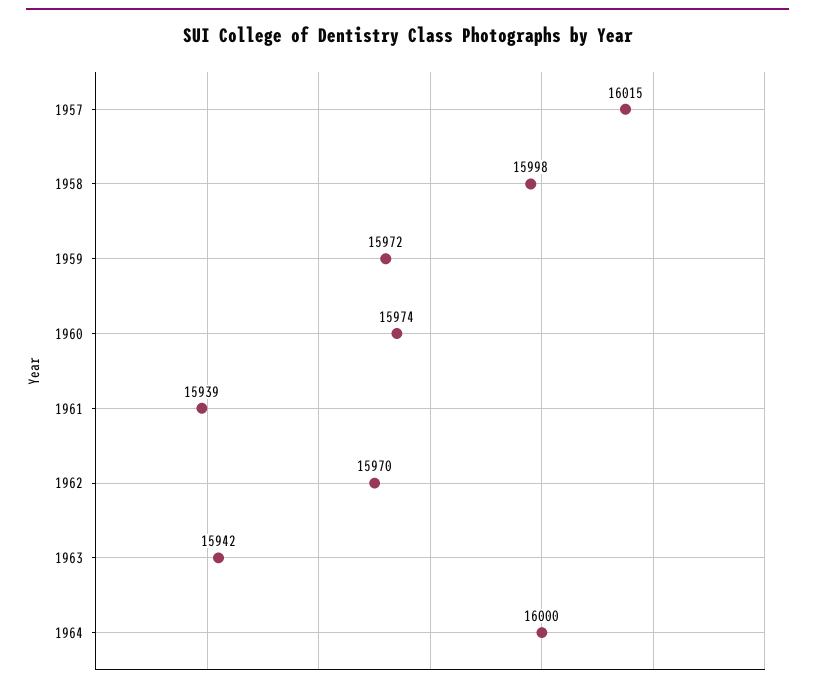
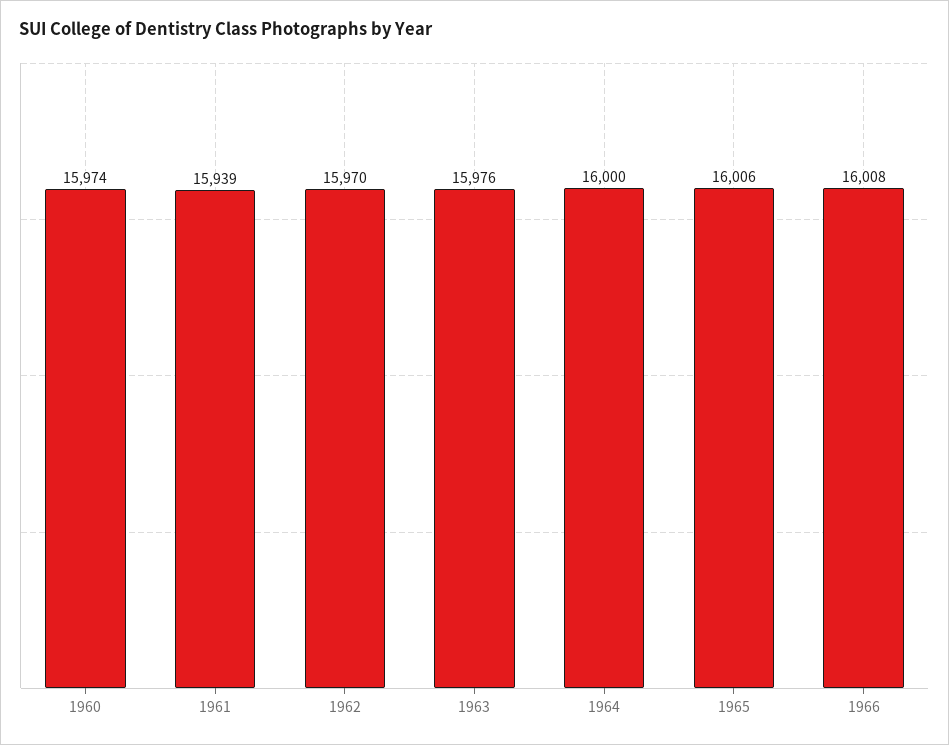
1957: 16015 -> none
1958: 15998 -> none
1959: 15972 -> none
1963: 15942 -> 15976
1965: none -> 16006
1966: none -> 16008

